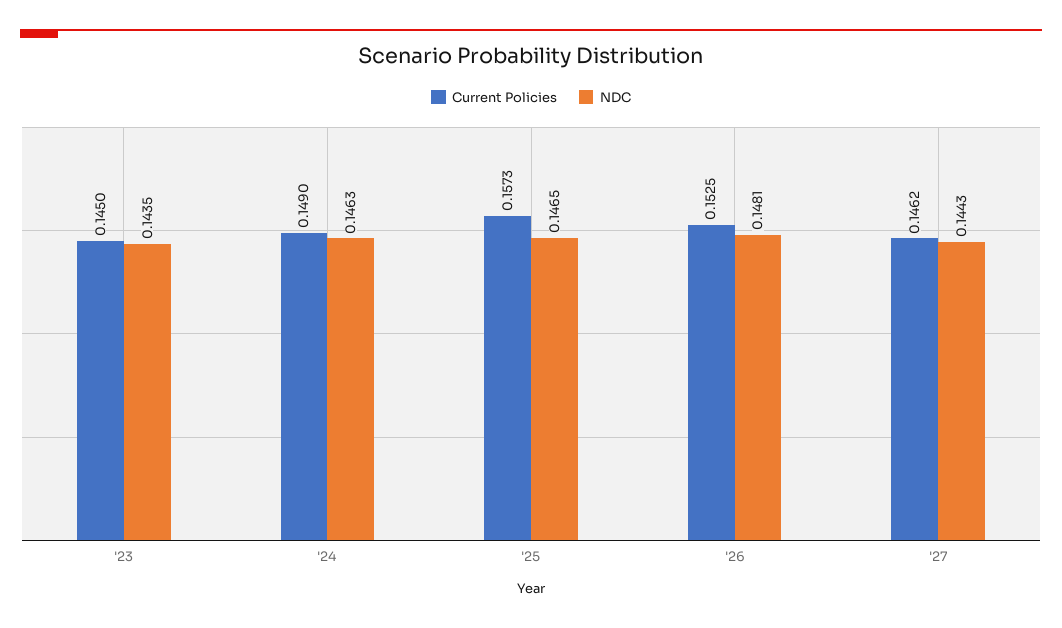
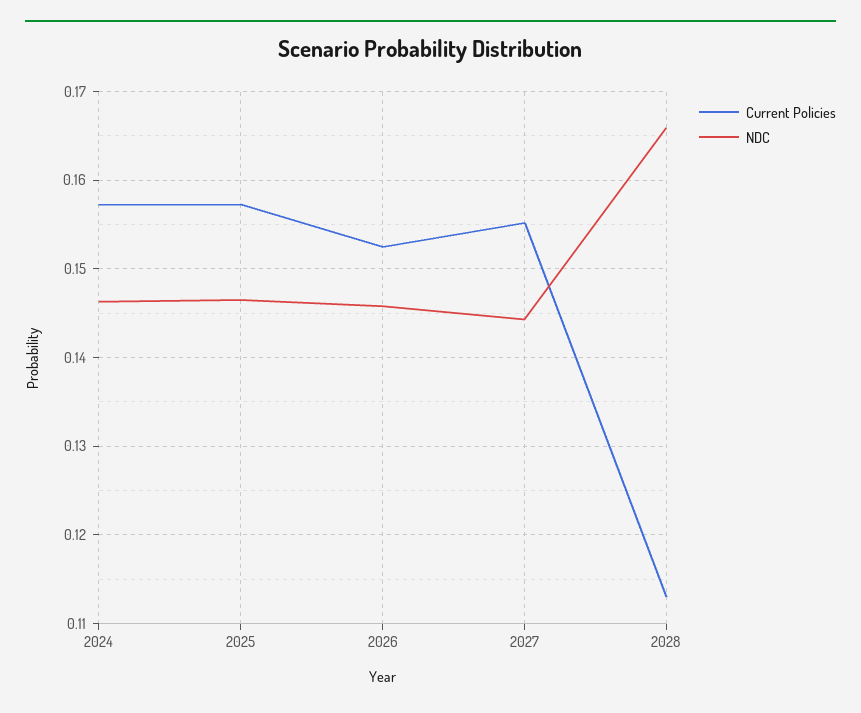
Current Policies, '23: 0.145 -> none
NDC, '23: 0.1435 -> none
Current Policies, '24: 0.149 -> 0.157
NDC, '26: 0.1481 -> 0.146
Current Policies, '27: 0.1462 -> 0.155
Current Policies, 2028: none -> 0.113
NDC, 2028: none -> 0.166

